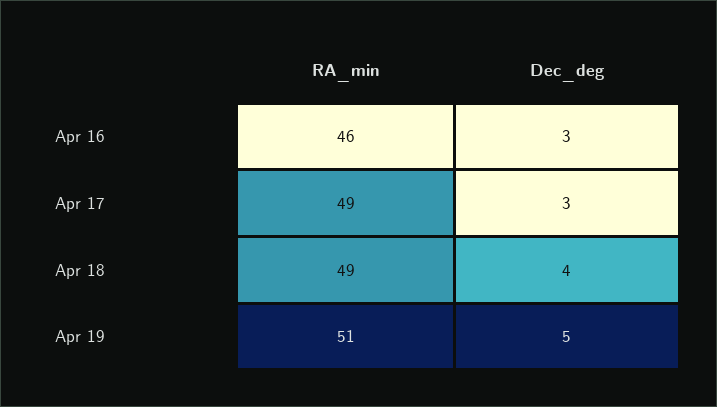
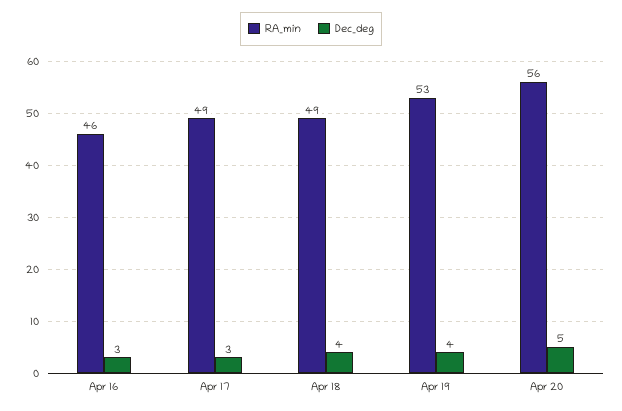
RA_min, Apr 19: 51 -> 53
Dec_deg, Apr 19: 5 -> 4
RA_min, Apr 20: none -> 56
Dec_deg, Apr 20: none -> 5

